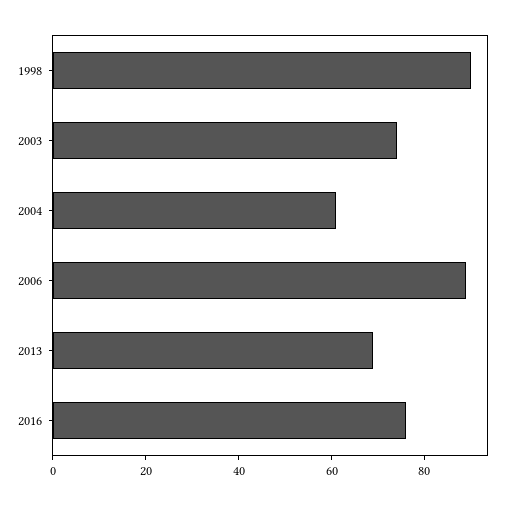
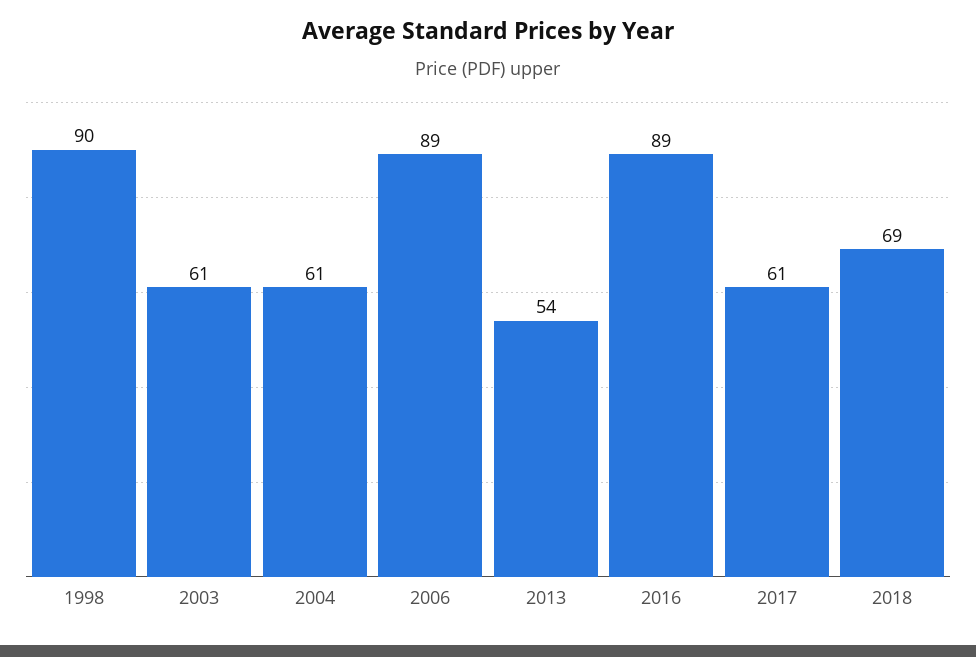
2003: 75 -> 61
2013: 70 -> 54
2016: 75 -> 89
2017: none -> 61
2018: none -> 69

